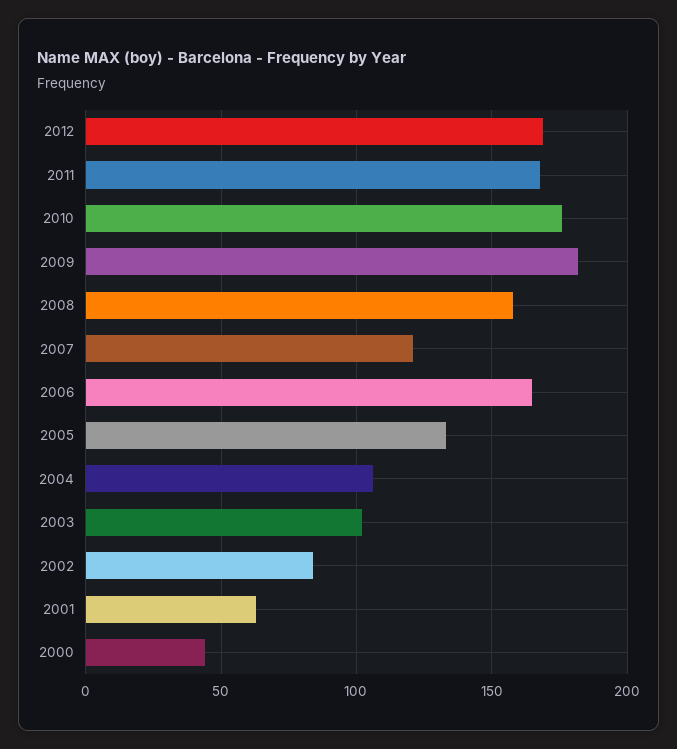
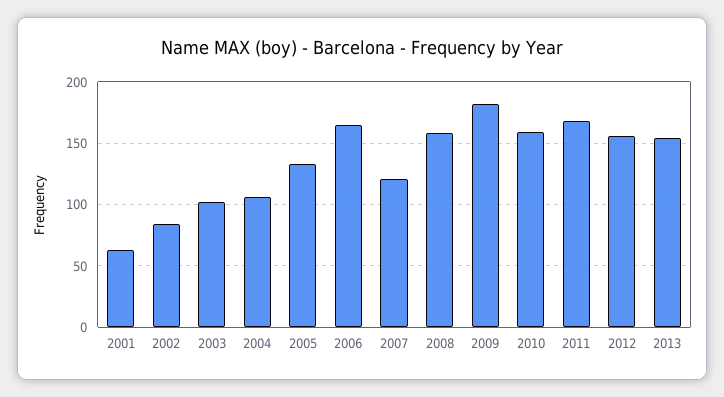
2012: 170 -> 155
2010: 175 -> 160
2000: 45 -> none
2013: none -> 155

